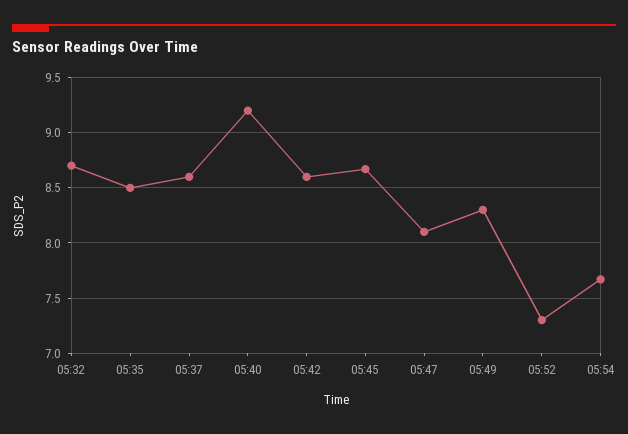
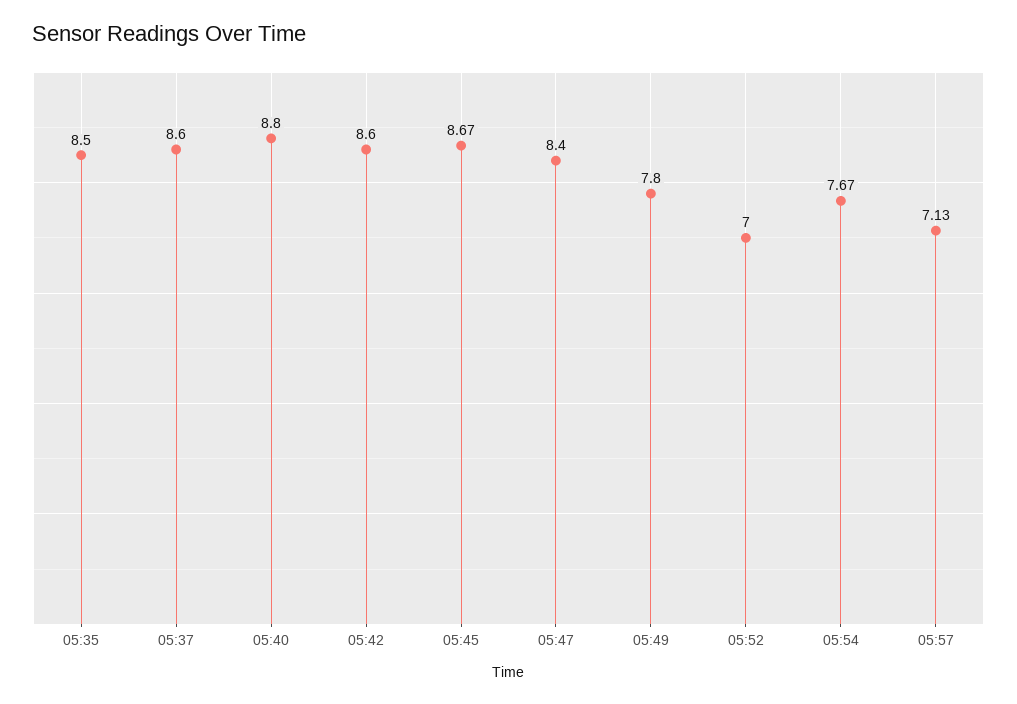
05:32: 8.7 -> none
05:40: 9.2 -> 8.8
05:47: 8.1 -> 8.4
05:49: 8.3 -> 7.8
05:52: 7.3 -> 7
05:57: none -> 7.13

